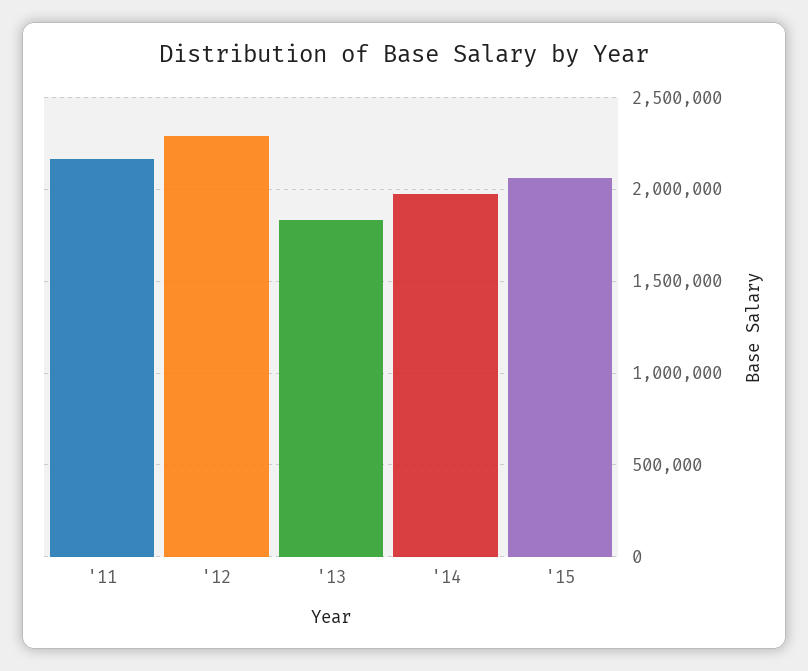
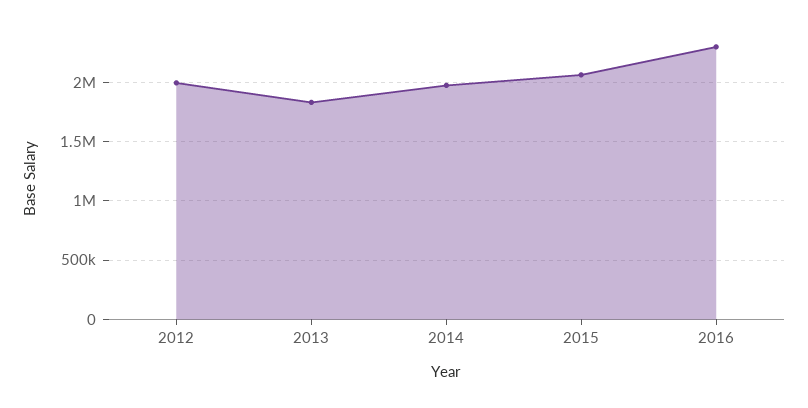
'11: 2150000 -> none
'12: 2300000 -> 2000000
2016: none -> 2300000

